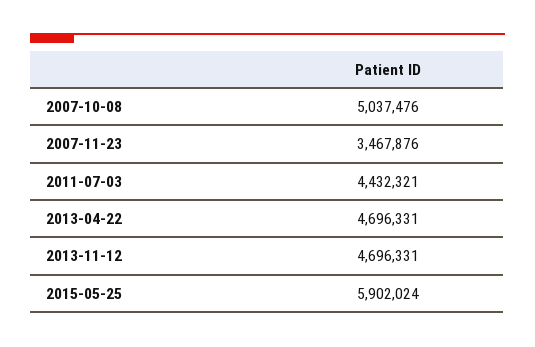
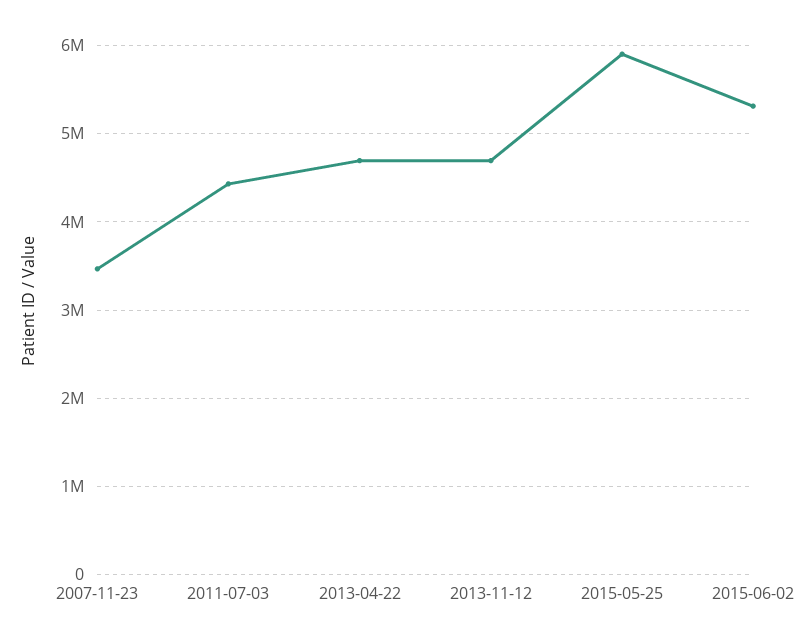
2007-10-08: 5037476 -> none
2015-06-02: none -> 5300000

